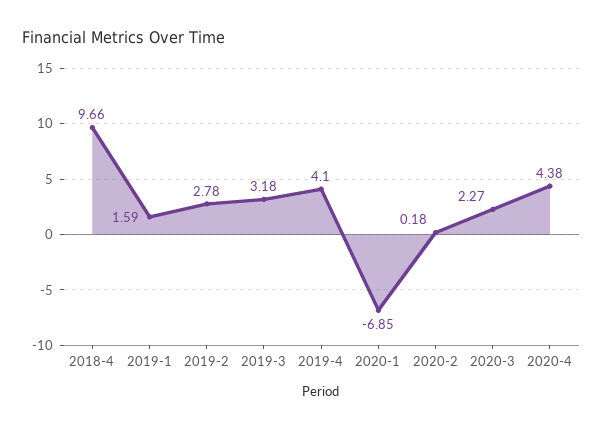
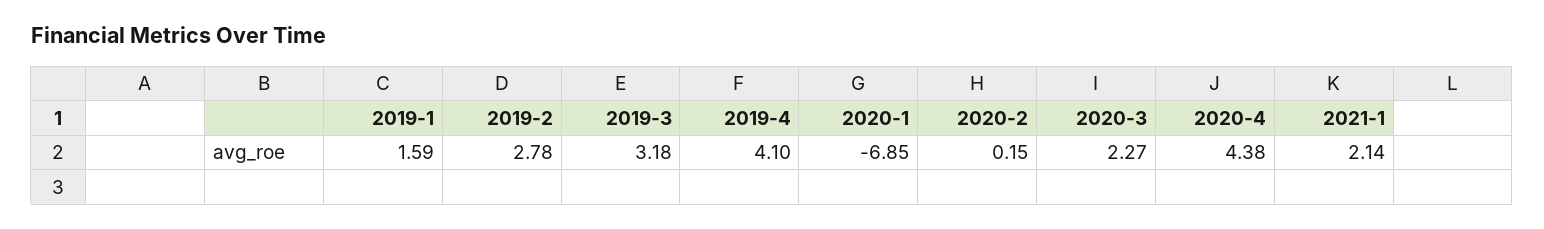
2018-4: 9.66 -> none
2020-2: 0.18 -> 0.15
2021-1: none -> 2.14

